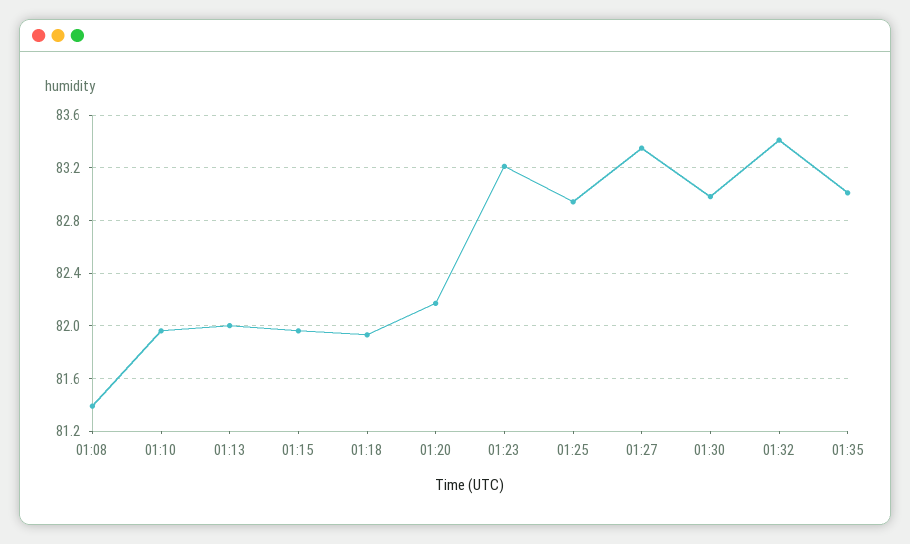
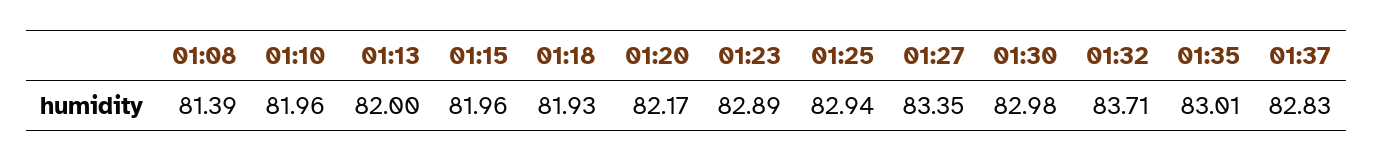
01:23: 83.2 -> 82.89
01:32: 83.4 -> 83.71
01:37: none -> 82.83

